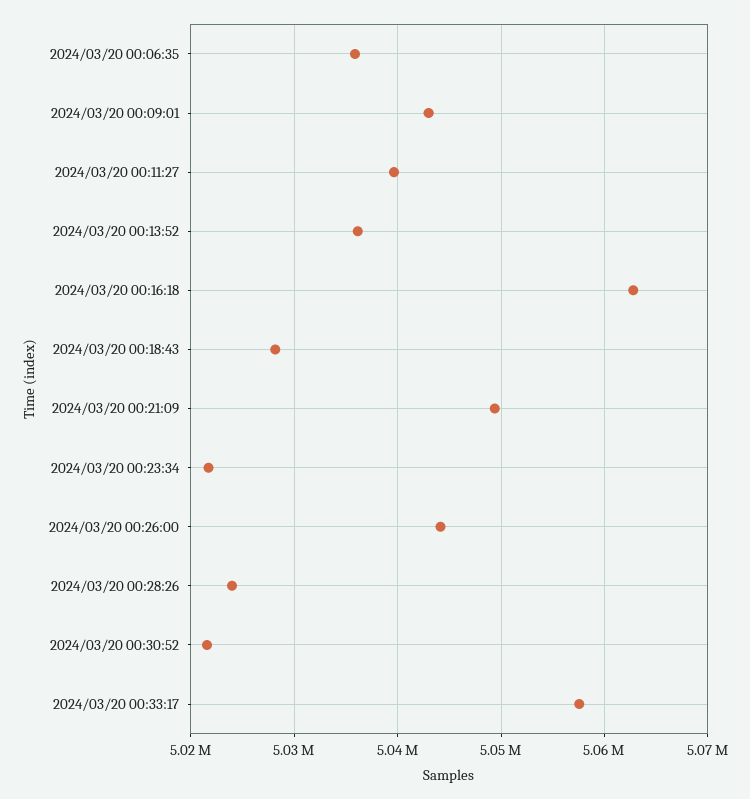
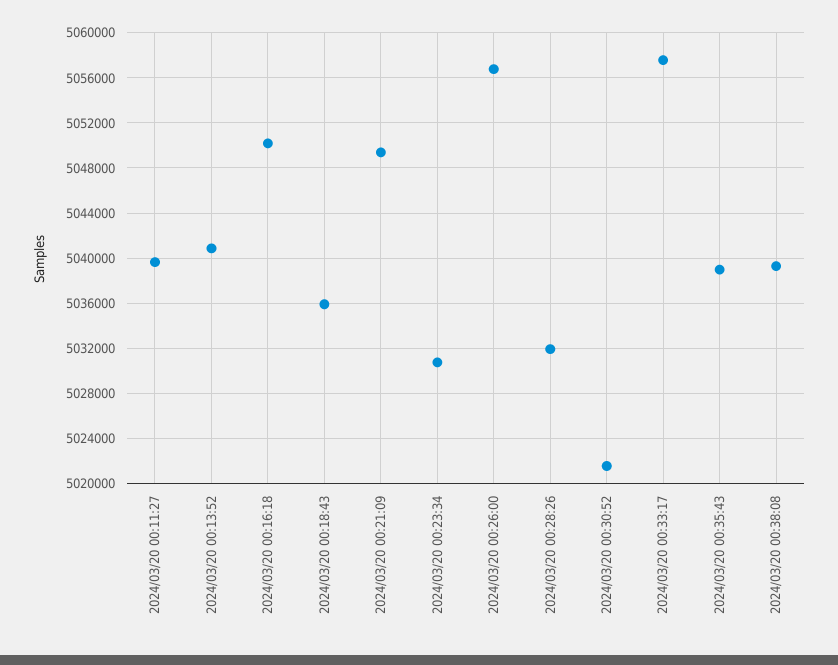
2024/03/20 00:06:35: 5036000 -> none
2024/03/20 00:09:01: 5043000 -> none
2024/03/20 00:13:52: 5036000 -> 5041000
2024/03/20 00:16:18: 5063000 -> 5050000
2024/03/20 00:18:43: 5028000 -> 5036000
2024/03/20 00:23:34: 5022000 -> 5031000
2024/03/20 00:26:00: 5044000 -> 5057000
2024/03/20 00:28:26: 5024000 -> 5032000
2024/03/20 00:35:43: none -> 5039000
2024/03/20 00:38:08: none -> 5039000

